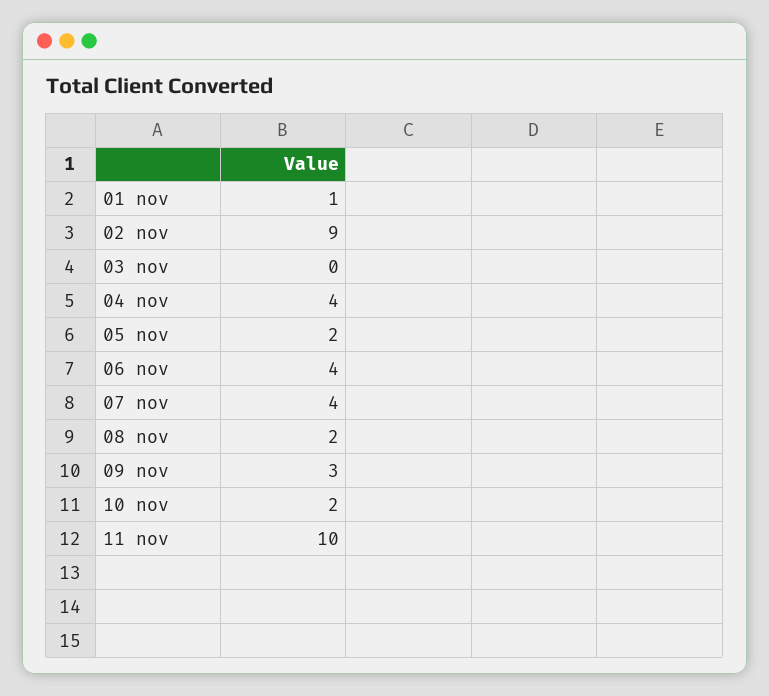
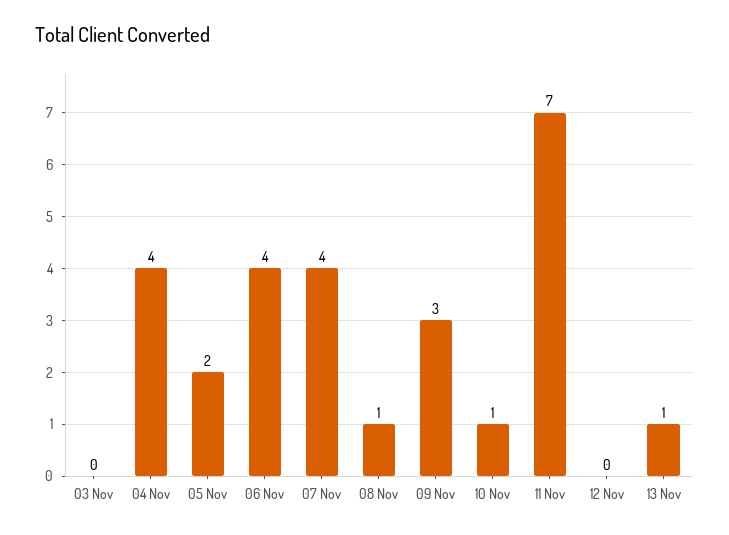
01 nov: 1 -> none
02 nov: 9 -> none
08 nov: 2 -> 1
10 nov: 2 -> 1
11 nov: 10 -> 7
12 Nov: none -> 0
13 Nov: none -> 1

